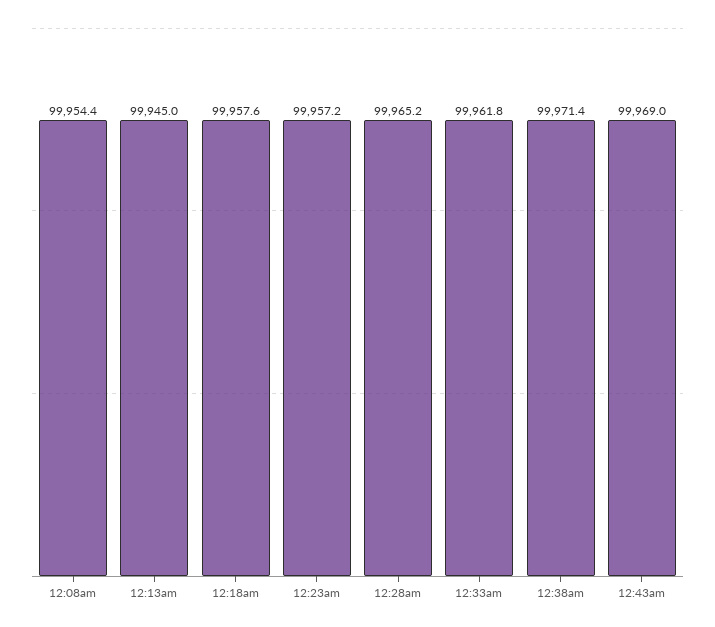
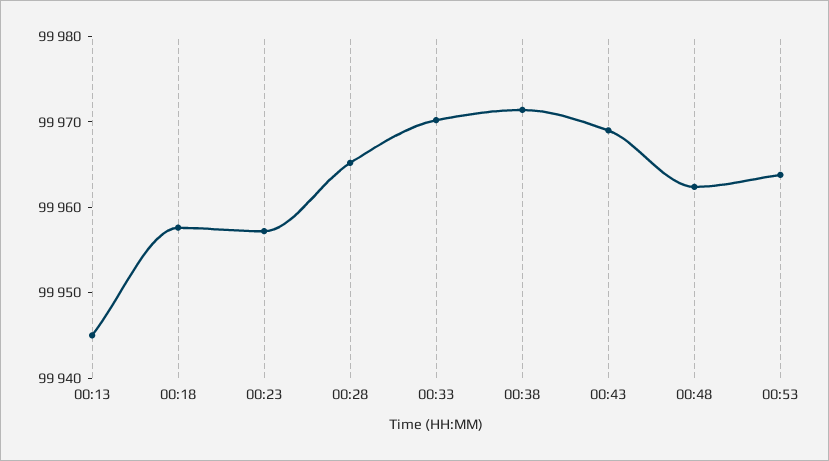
12:08am: 99954.4 -> none
12:33am: 99961.8 -> 99970
00:48: none -> 99962
00:53: none -> 99964

